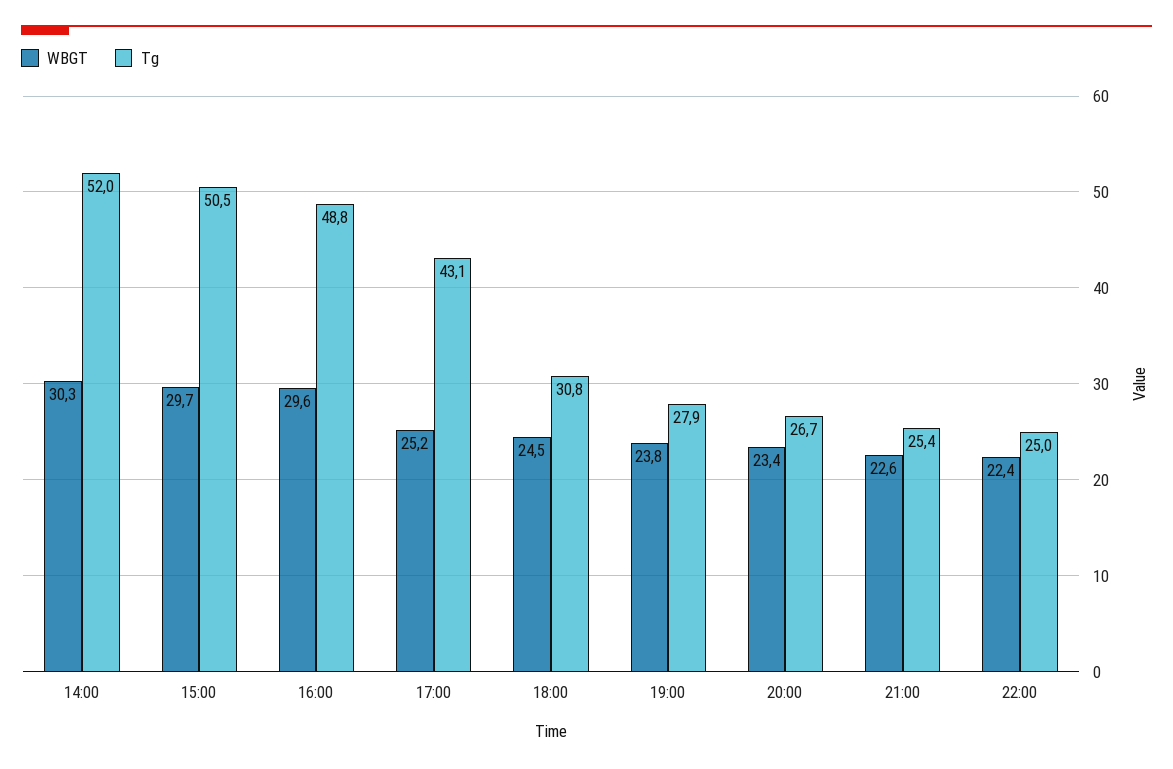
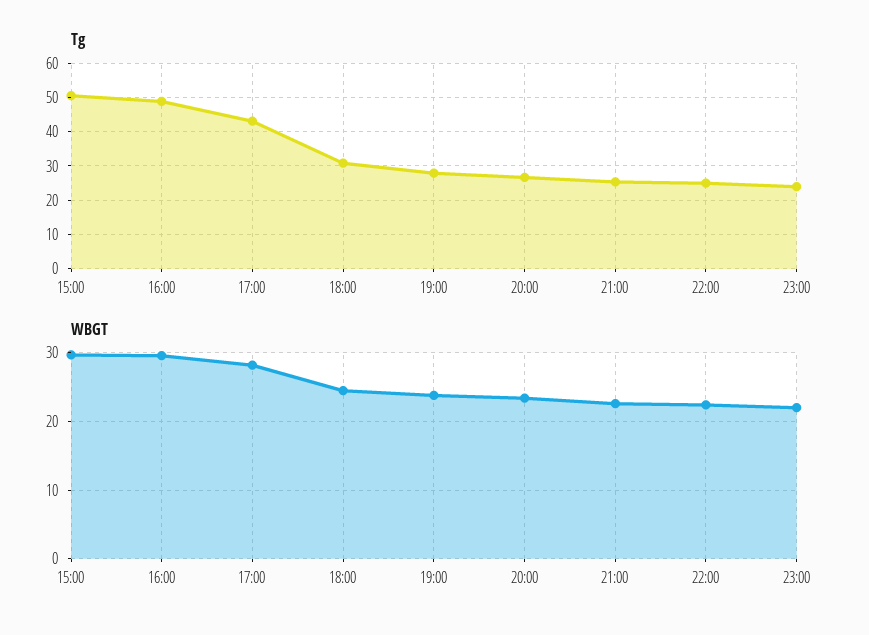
WBGT, 14:00: 30.3 -> none
Tg, 14:00: 52 -> none
WBGT, 17:00: 25.2 -> 28
Tg, 23:00: none -> 24
WBGT, 23:00: none -> 22

